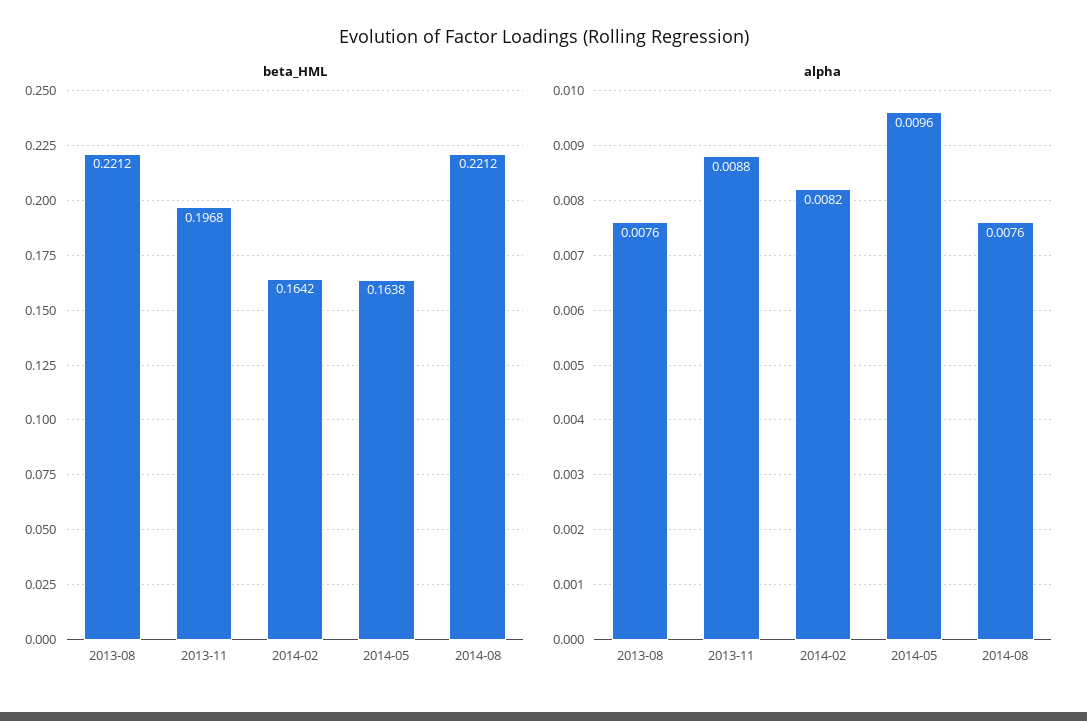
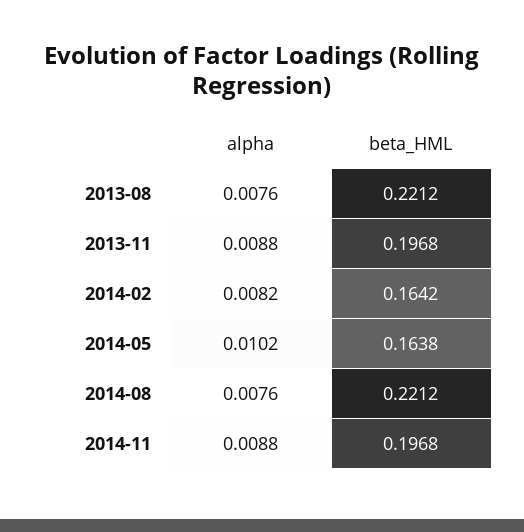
alpha, 2014-05: 0.0096 -> 0.0102
alpha, 2014-11: none -> 0.0088
beta_HML, 2014-11: none -> 0.1968

